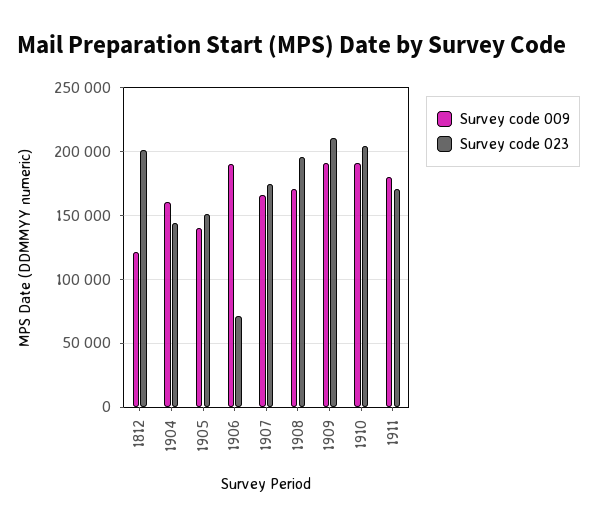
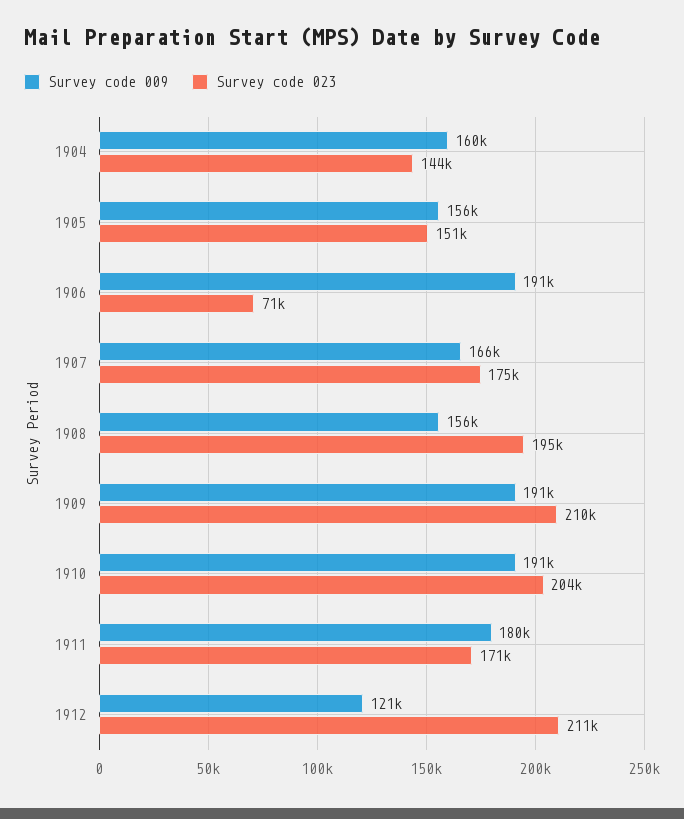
Survey code 009, 1812: 120000 -> none
Survey code 023, 1812: 200000 -> none
Survey code 009, 1905: 140000 -> 156000
Survey code 009, 1908: 170000 -> 156000
Survey code 009, 1912: none -> 121000
Survey code 023, 1912: none -> 211000

